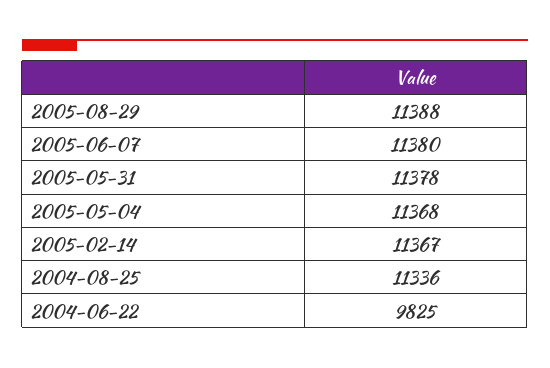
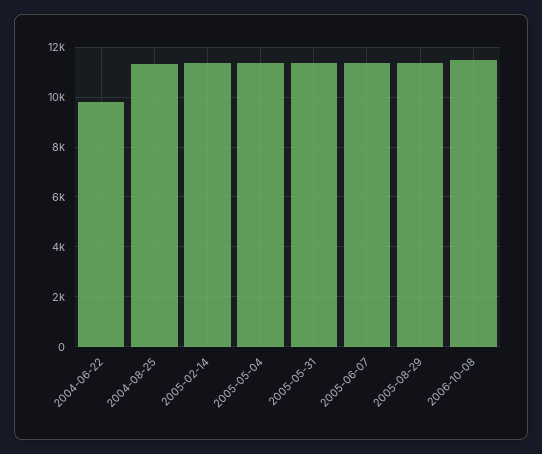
2006-10-08: none -> 11500

